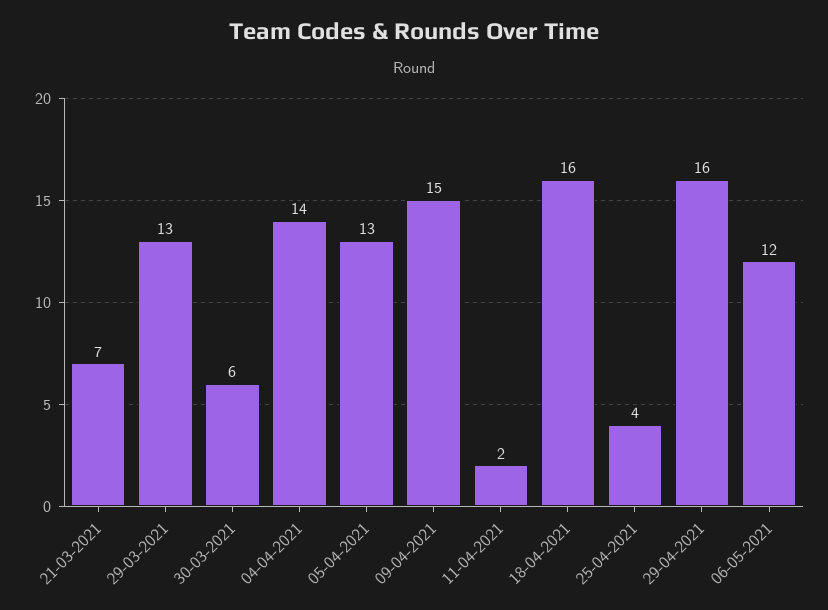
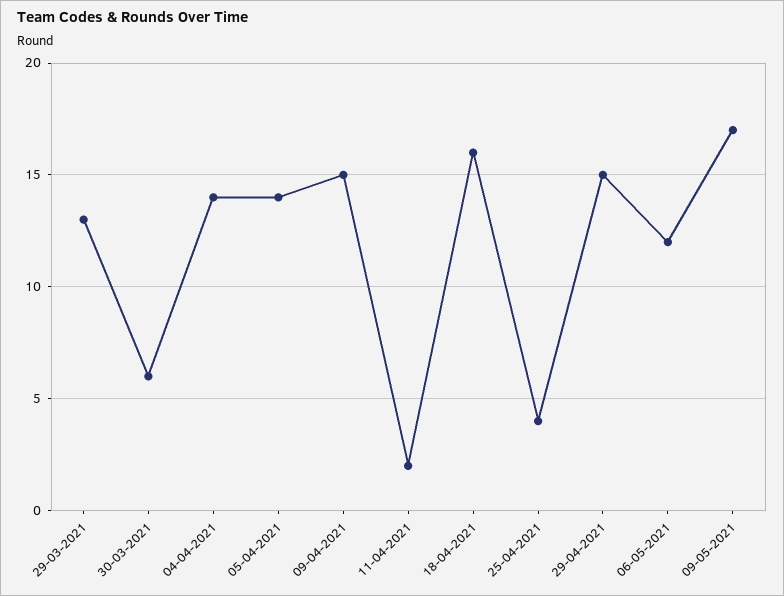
21-03-2021: 7 -> none
05-04-2021: 13 -> 14
29-04-2021: 16 -> 15
09-05-2021: none -> 17

